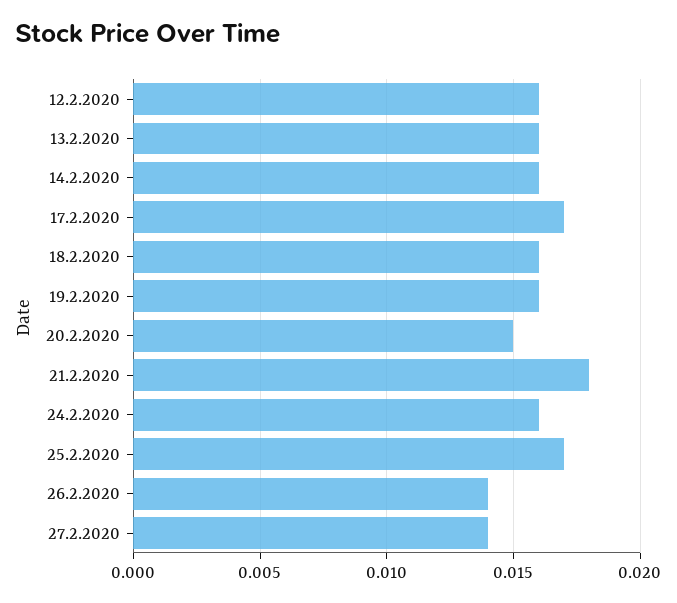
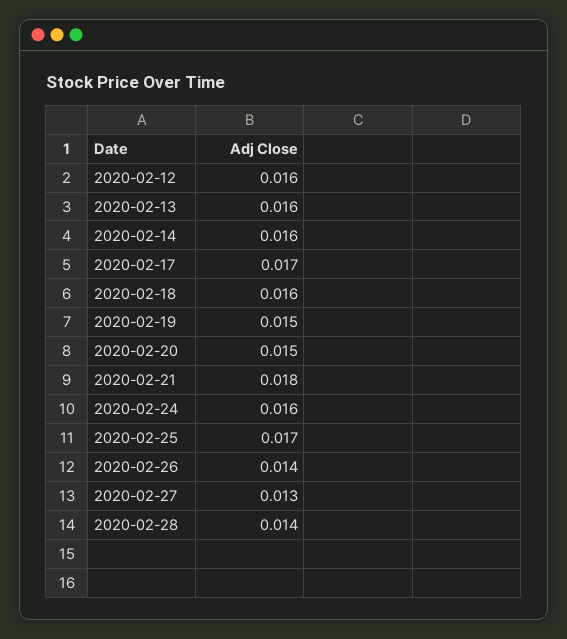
19.2.2020: 0.016 -> 0.015
27.2.2020: 0.014 -> 0.013
2020-02-28: none -> 0.014

